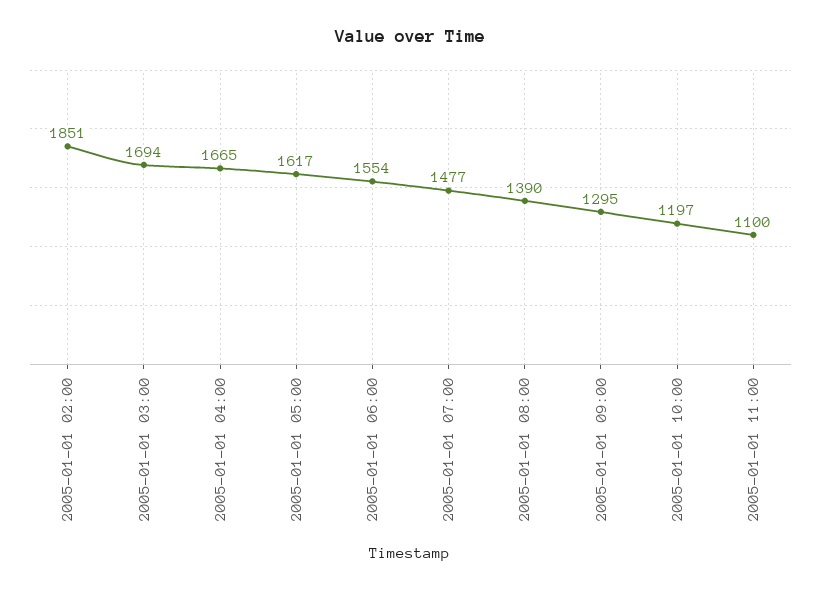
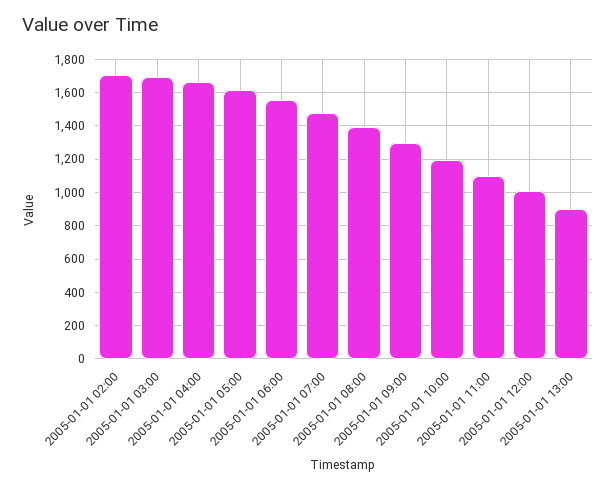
2005-01-01 02:00: 1851 -> 1700
2005-01-01 12:00: none -> 1000
2005-01-01 13:00: none -> 900

